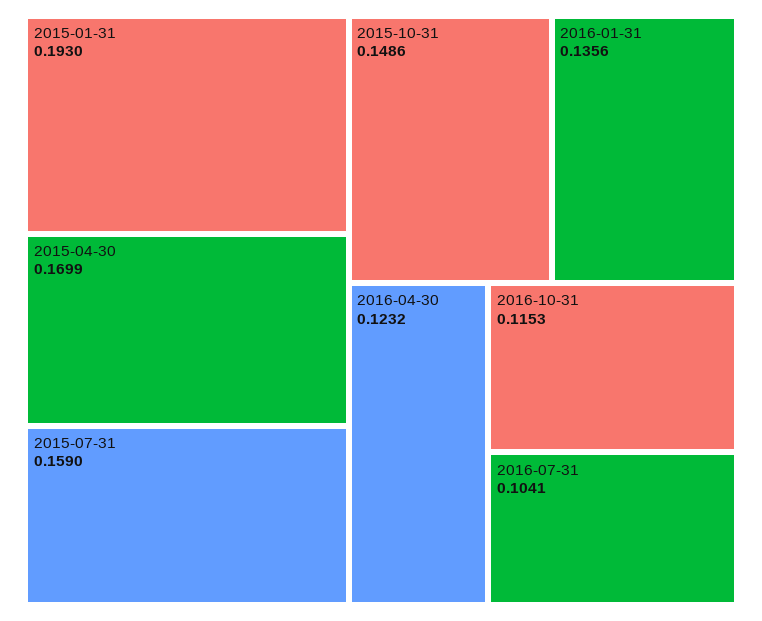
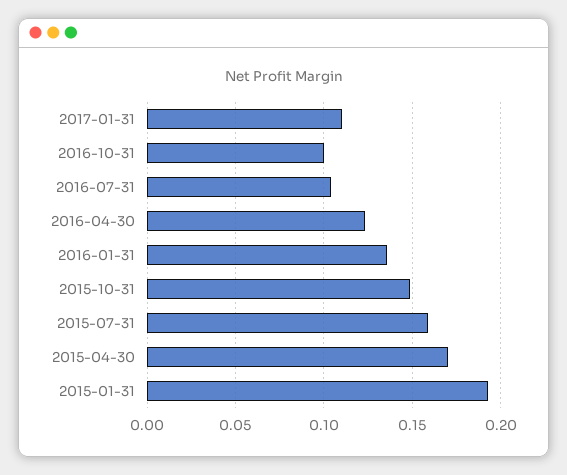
2016-10-31: 0.1153 -> 0.1
2017-01-31: none -> 0.11

